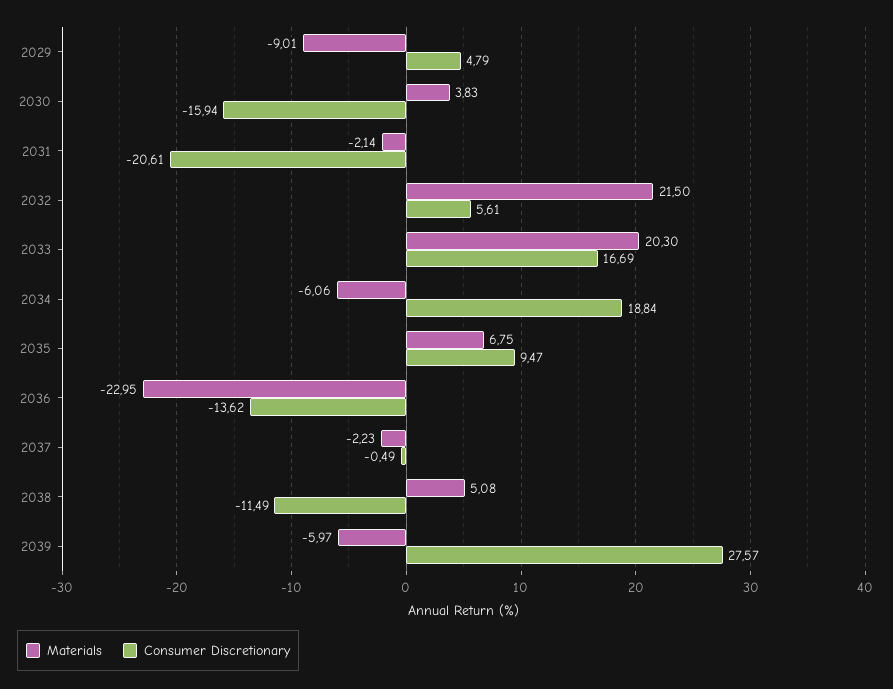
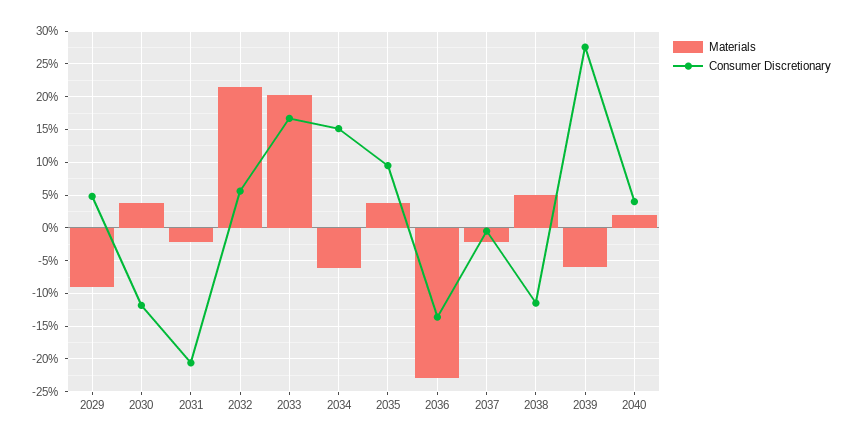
Consumer Discretionary, 2030: -15.94 -> -12
Consumer Discretionary, 2034: 18.84 -> 15
Materials, 2035: 6.75 -> 4
Materials, 2040: none -> 2
Consumer Discretionary, 2040: none -> 4

